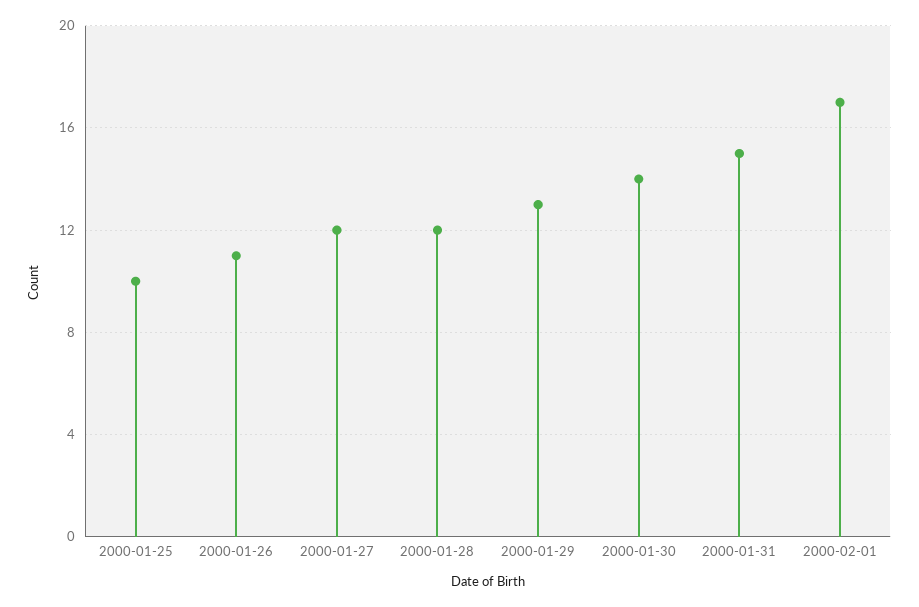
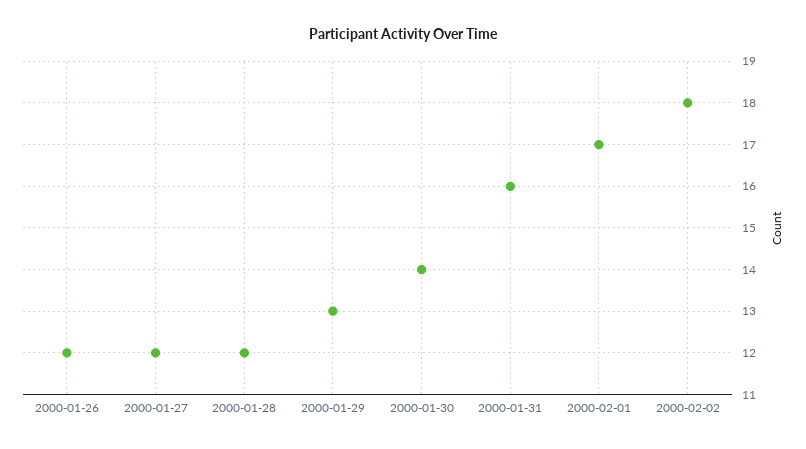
2000-01-25: 10 -> none
2000-01-26: 11 -> 12
2000-01-31: 15 -> 16
2000-02-02: none -> 18

